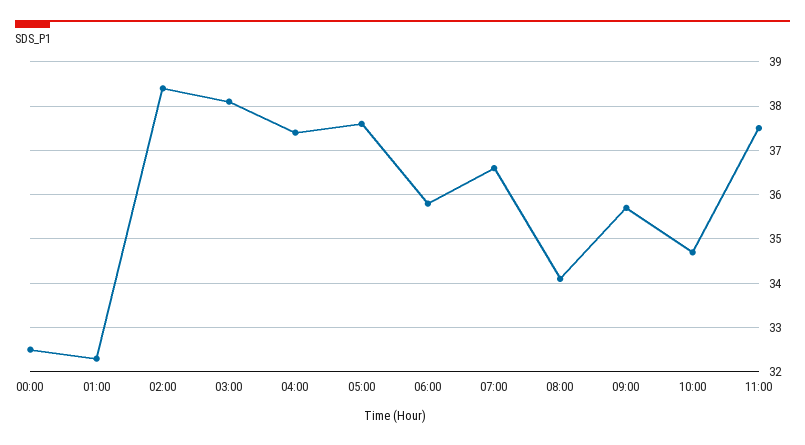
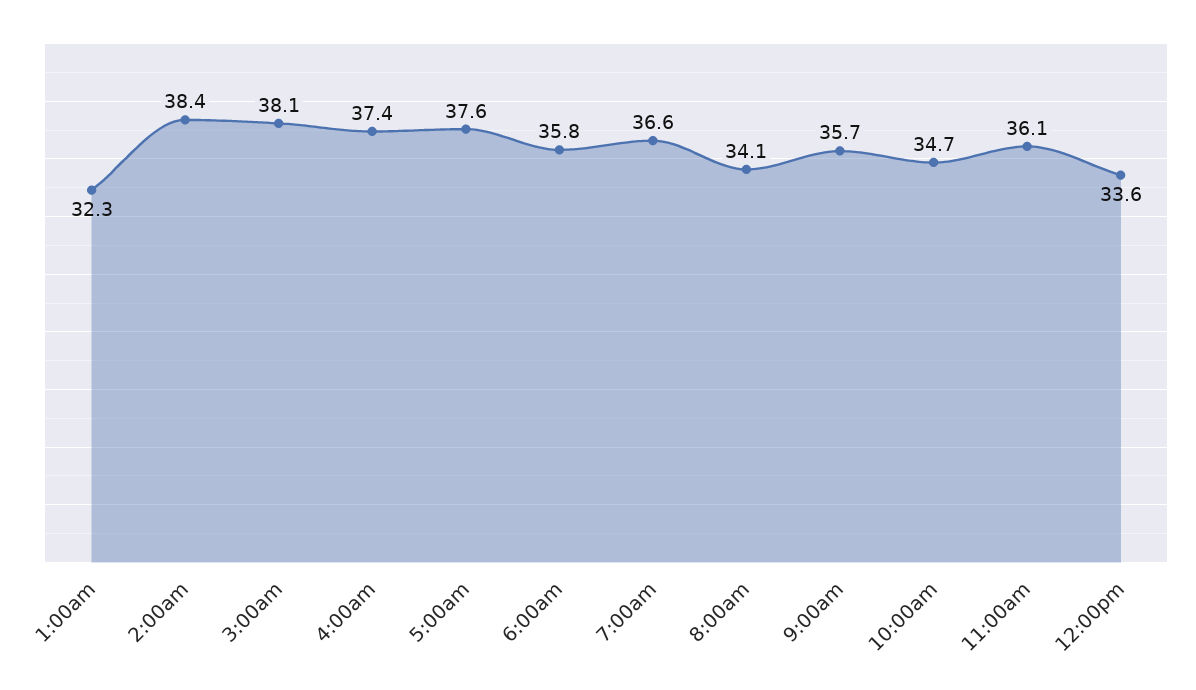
00:00: 32.5 -> none
11:00: 37.5 -> 36.1
12:00pm: none -> 33.6

